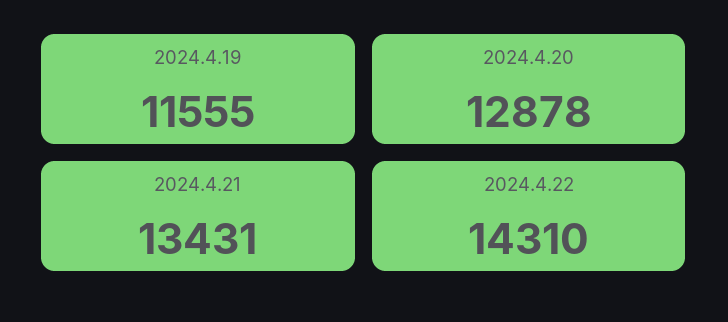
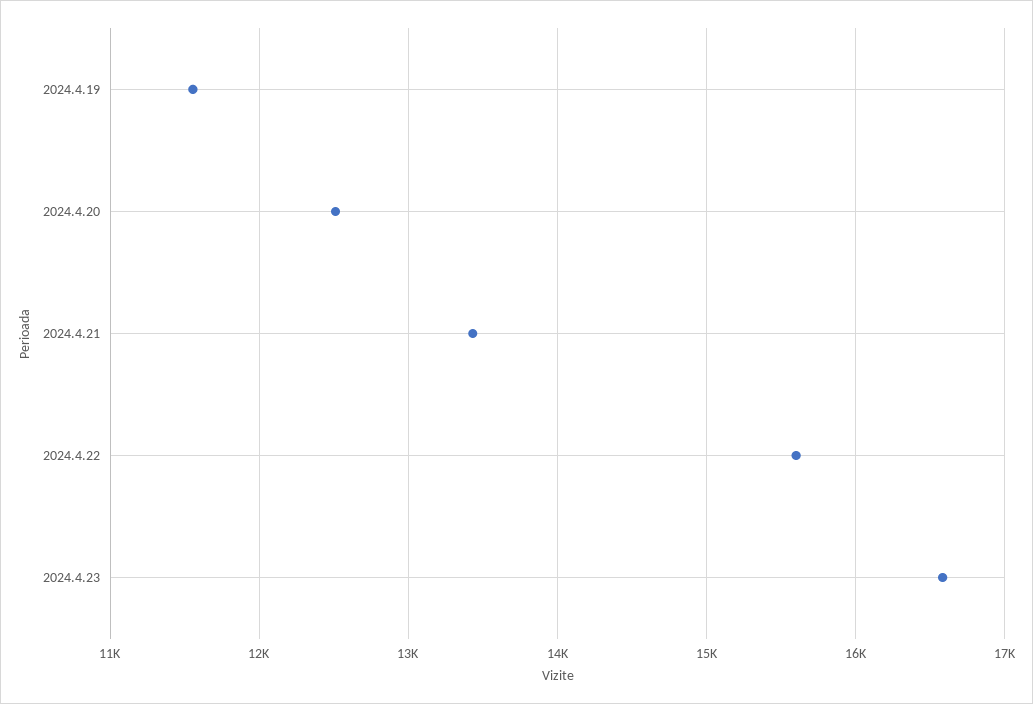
2024.4.20: 12878 -> 12500
2024.4.22: 14310 -> 15600
2024.4.23: none -> 16600

